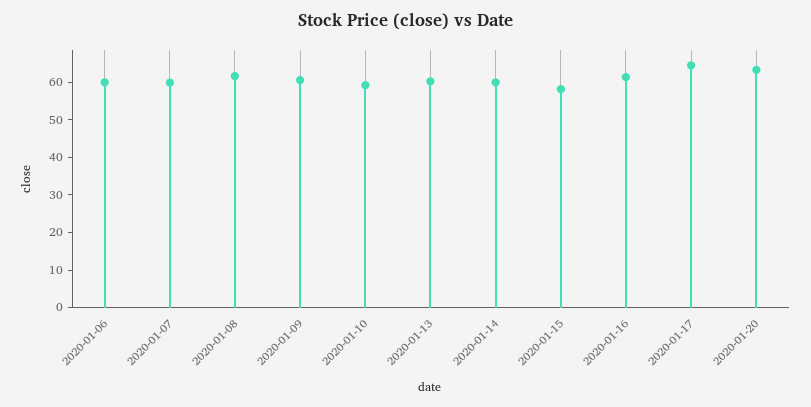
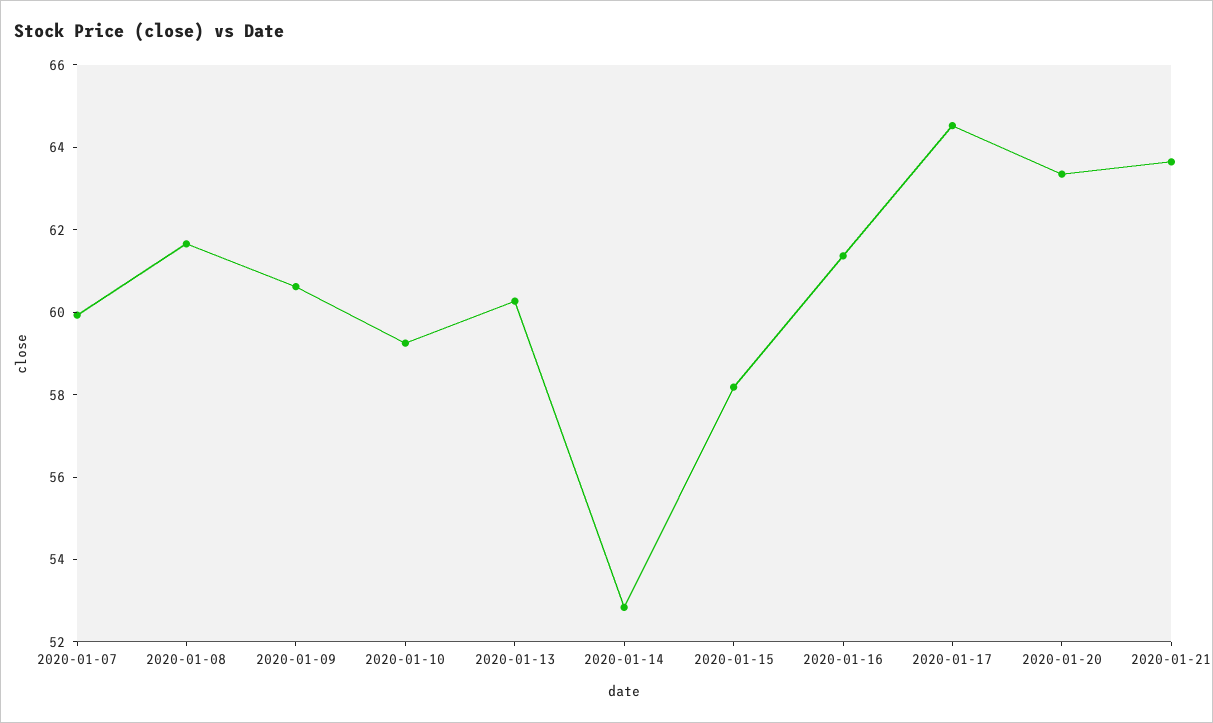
2020-01-06: 60 -> none
2020-01-14: 60 -> 53
2020-01-21: none -> 63.5

